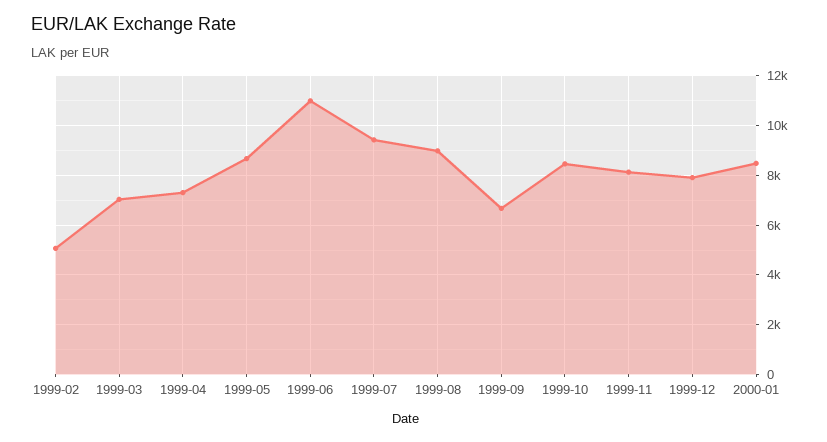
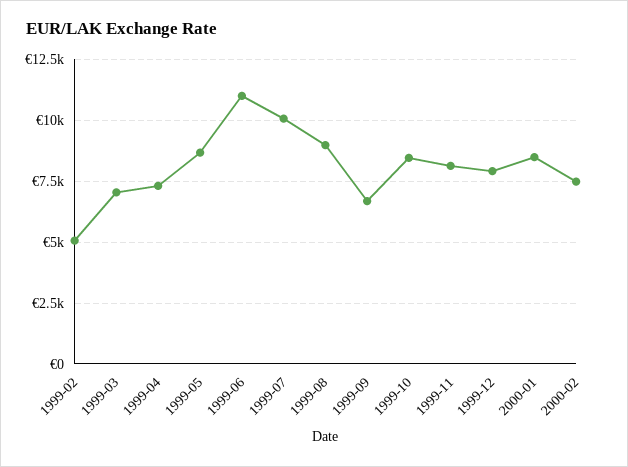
1999-07: 9500 -> 10000
2000-02: none -> 7500

